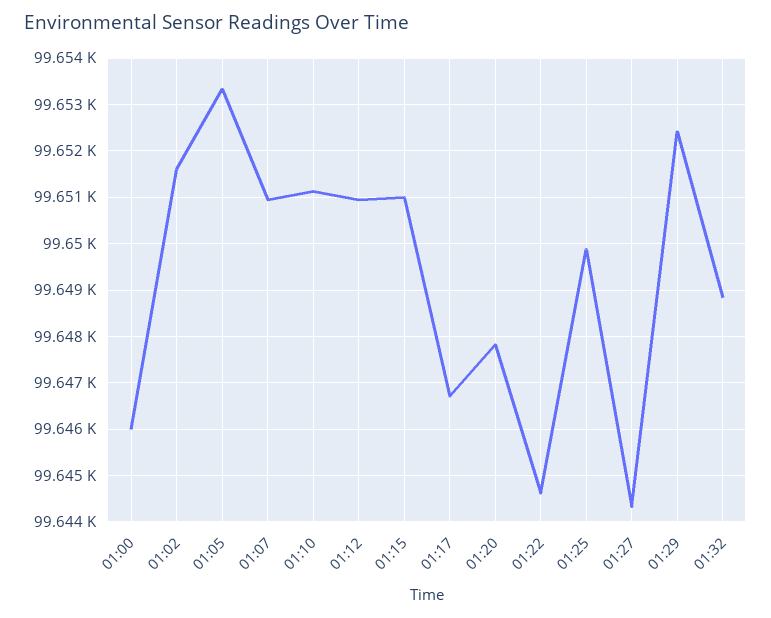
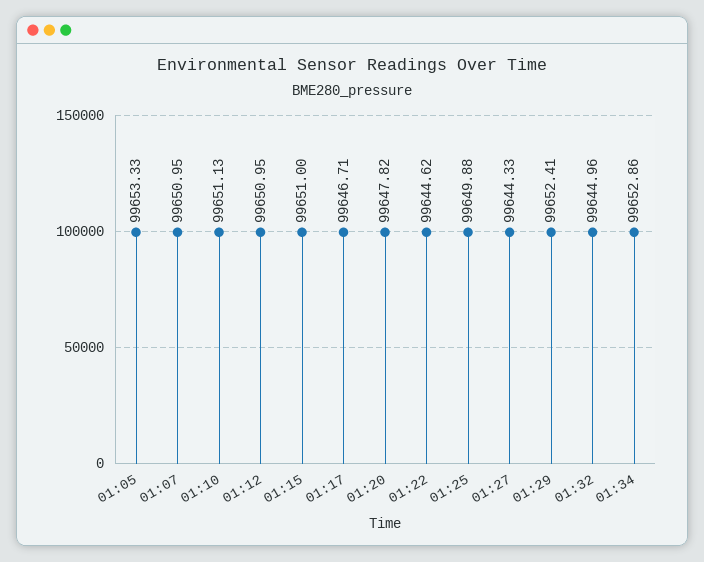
01:00: 99646 -> none
01:02: 99651.6 -> none
01:32: 99648.8 -> 99644.96
01:34: none -> 99652.86

